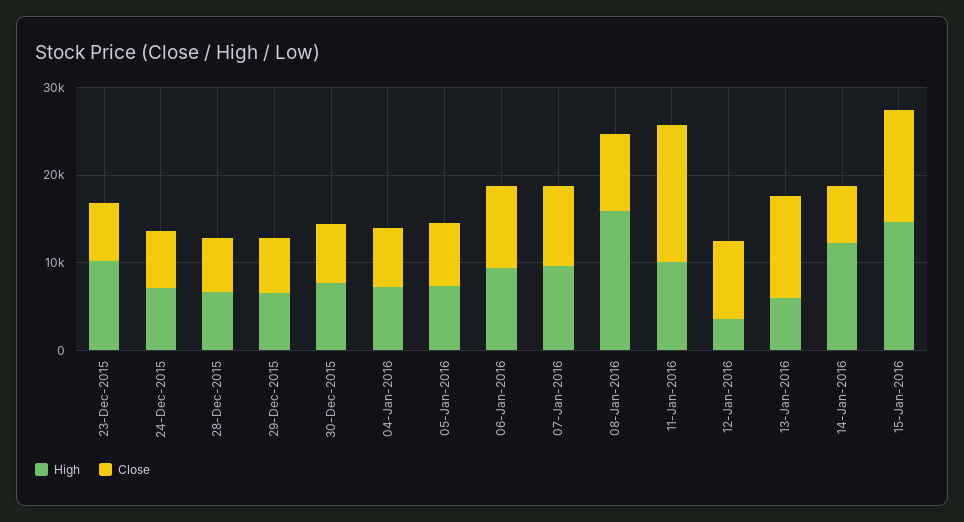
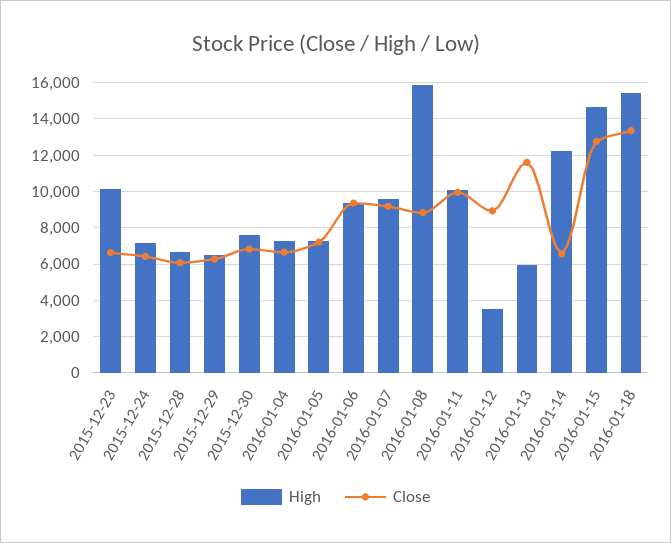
Close, 11-Jan-2016: 16000 -> 10000
High, 2016-01-18: none -> 15500
Close, 2016-01-18: none -> 13500

